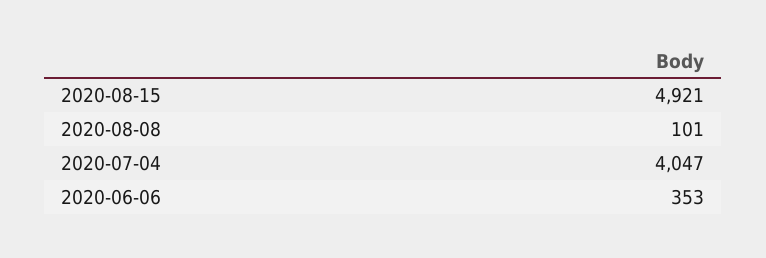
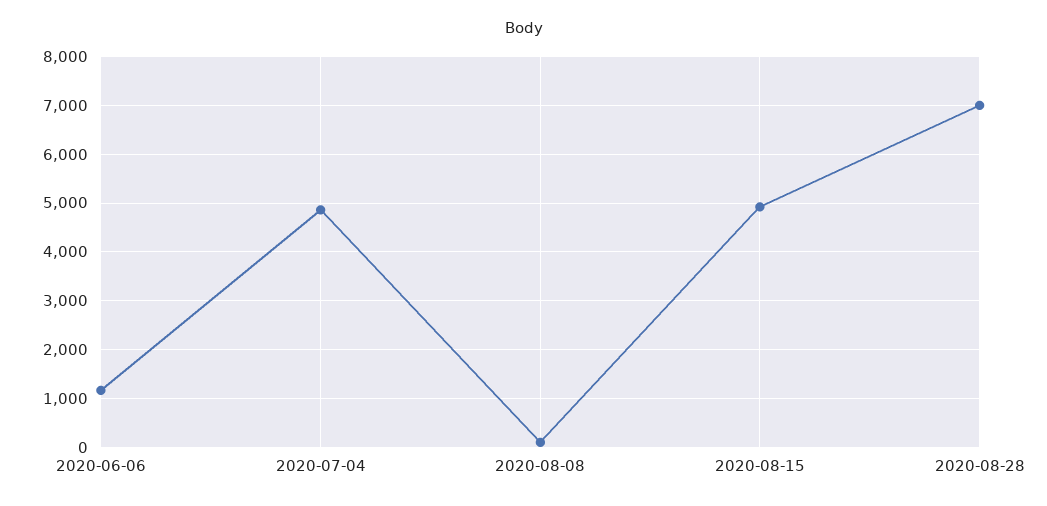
2020-07-04: 4047 -> 4800
2020-06-06: 353 -> 1200
2020-08-28: none -> 7000

